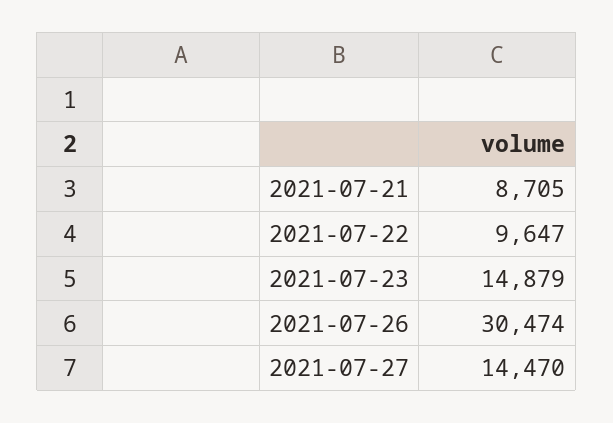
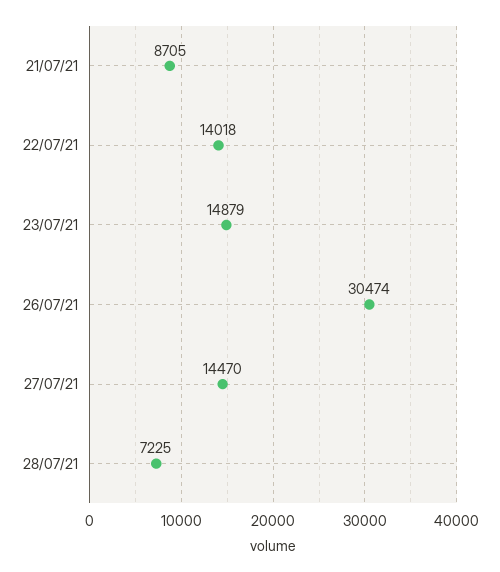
2021-07-22: 9647 -> 14018
28/07/21: none -> 7225

